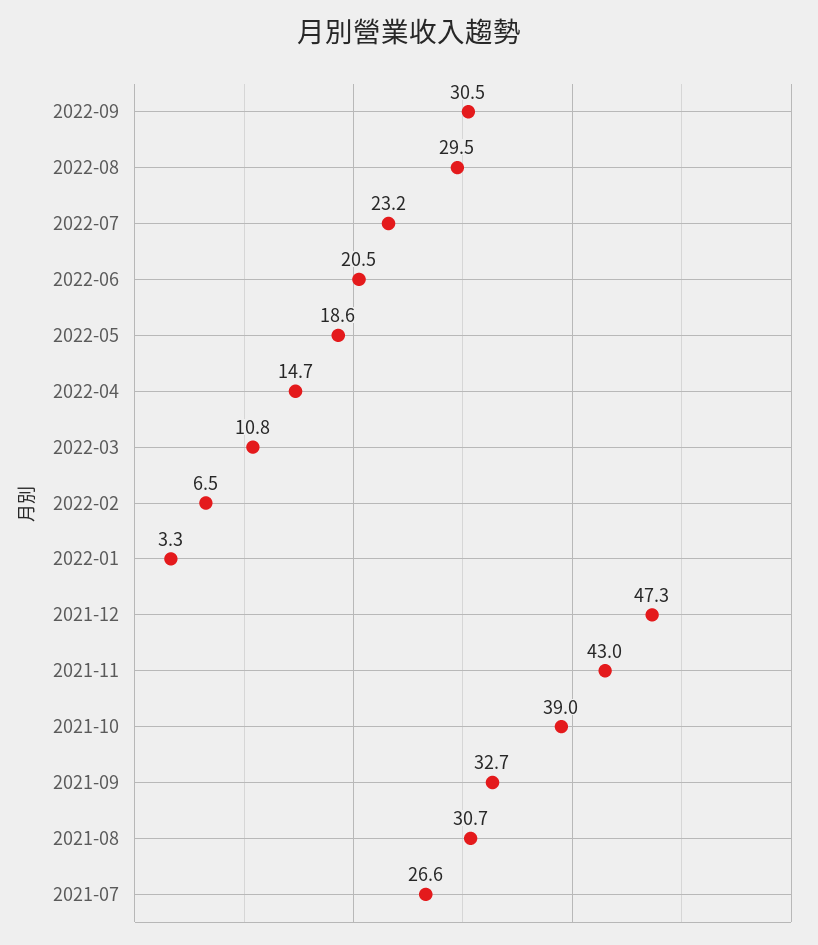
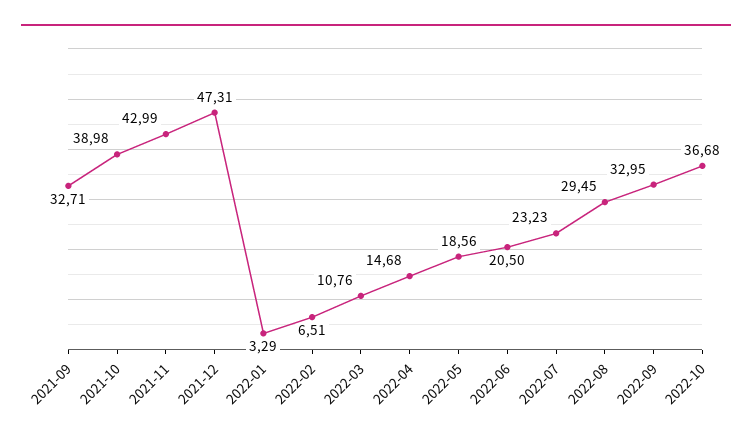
2022-09: 30.5 -> 32.95
2021-08: 30.7 -> none
2021-07: 26.6 -> none
2022-10: none -> 36.68

